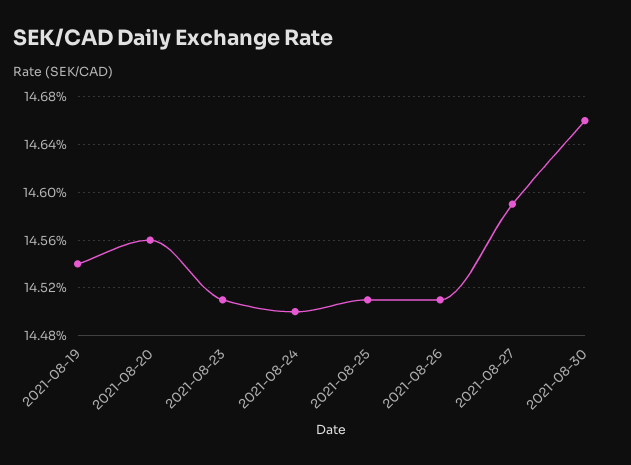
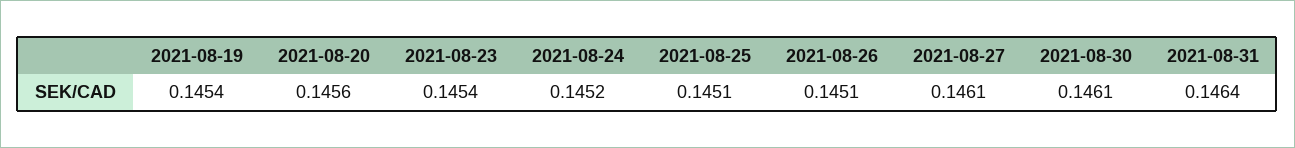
2021-08-23: 0.1451 -> 0.1454
2021-08-24: 0.145 -> 0.1452
2021-08-27: 0.1459 -> 0.1461
2021-08-30: 0.1466 -> 0.1461
2021-08-31: none -> 0.1464

